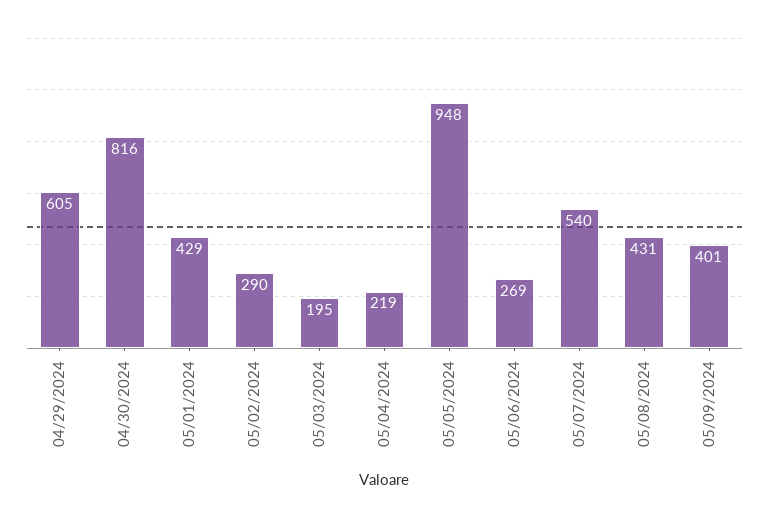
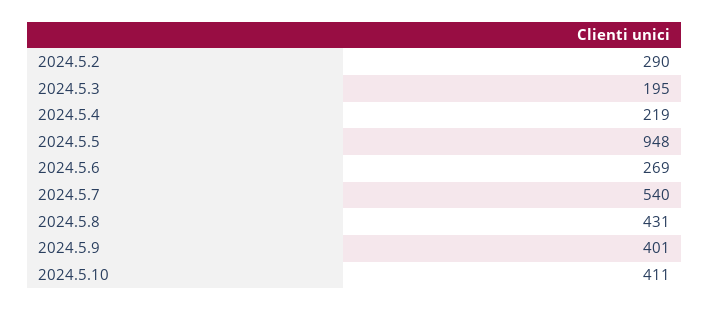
04/29/2024: 605 -> none
04/30/2024: 816 -> none
05/01/2024: 429 -> none
2024.5.10: none -> 411

